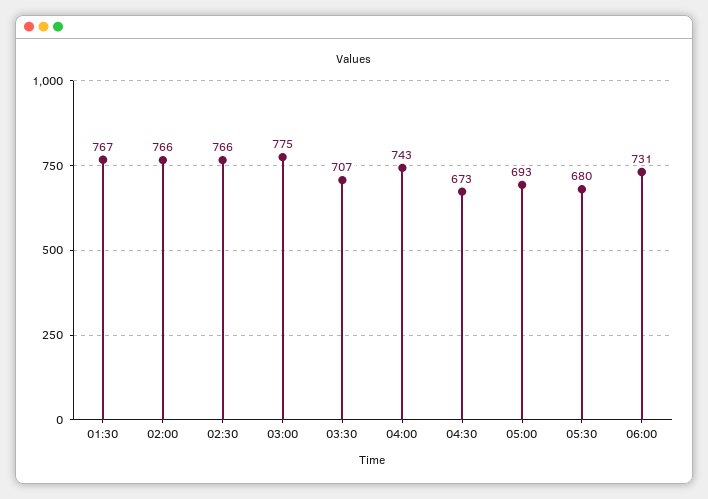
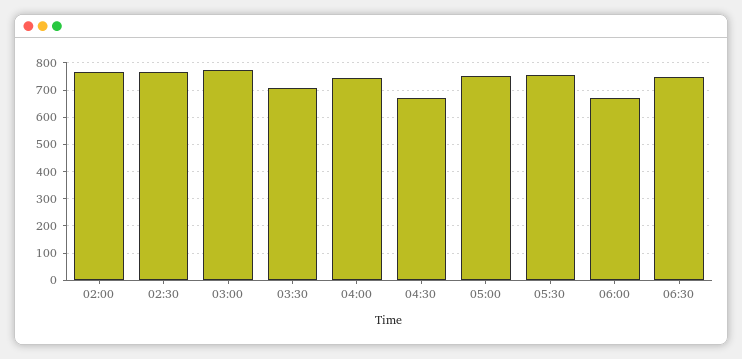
01:30: 767 -> none
05:00: 693 -> 750
05:30: 680 -> 750
06:00: 731 -> 675
06:30: none -> 750

